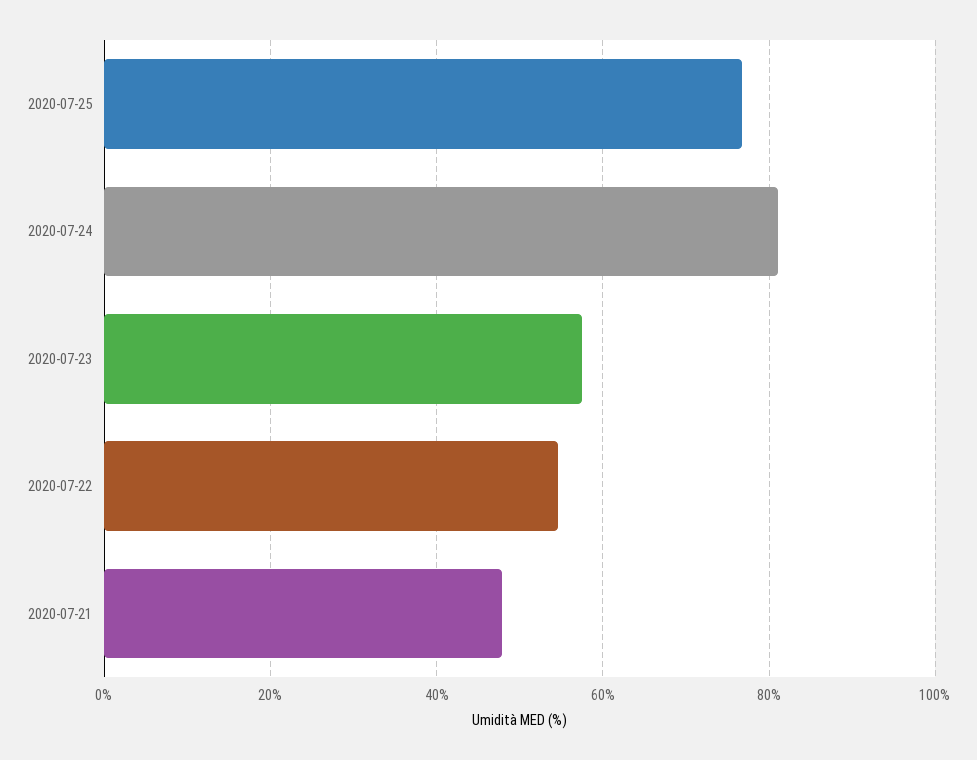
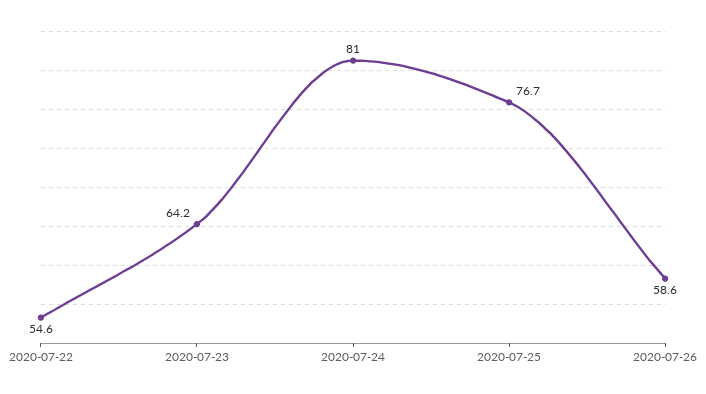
2020-07-23: 58 -> 64.2
2020-07-21: 48 -> none
2020-07-26: none -> 58.6

